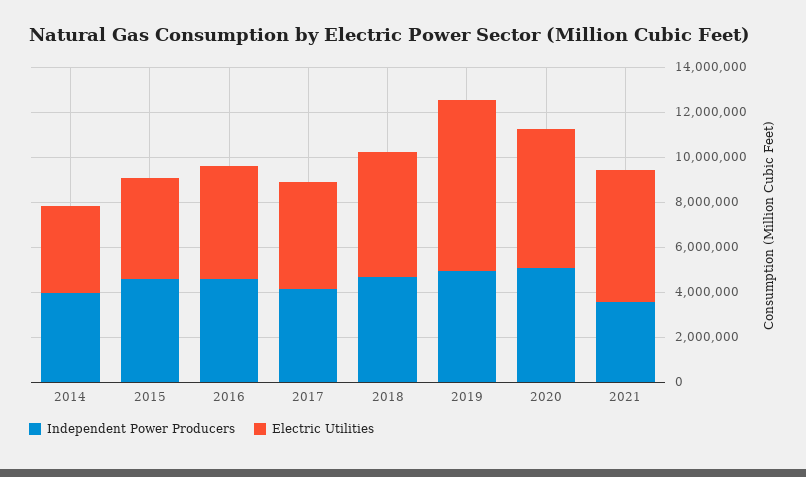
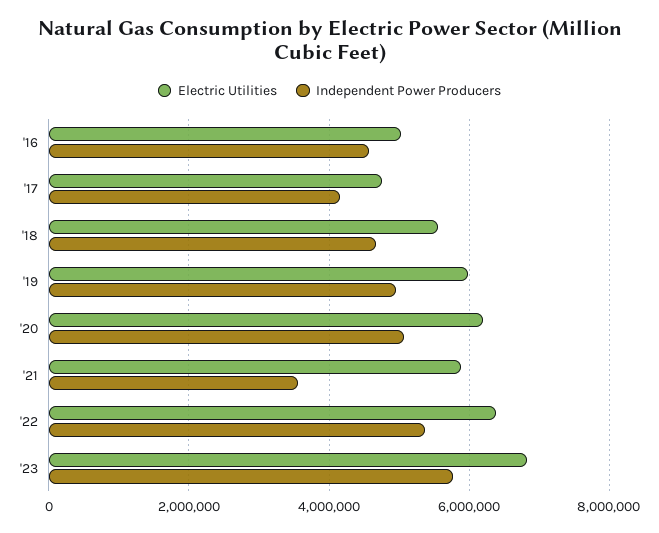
Independent Power Producers, 2014: 4000000 -> none
Electric Utilities, 2014: 4000000 -> none
Independent Power Producers, 2015: 4500000 -> none
Electric Utilities, 2015: 4500000 -> none
Electric Utilities, 2019: 7500000 -> 6000000
Electric Utilities, '22: none -> 6400000
Independent Power Producers, '22: none -> 5400000
Electric Utilities, '23: none -> 6800000
Independent Power Producers, '23: none -> 5800000

